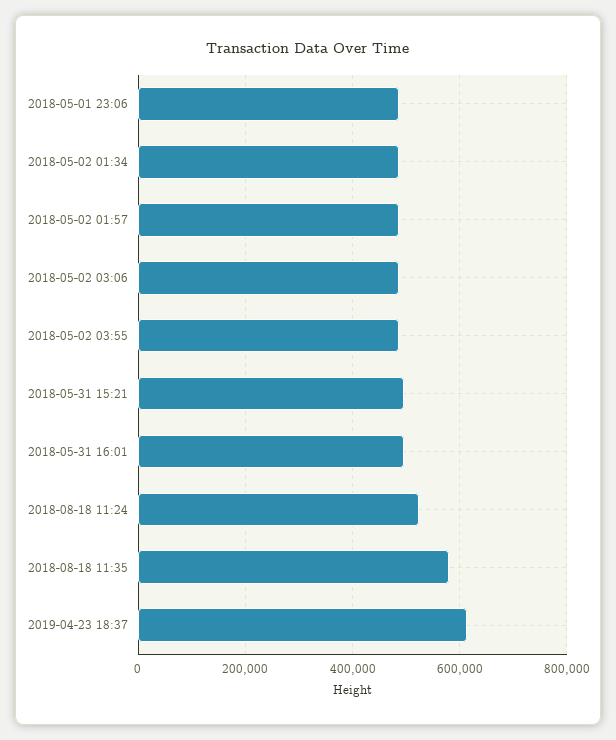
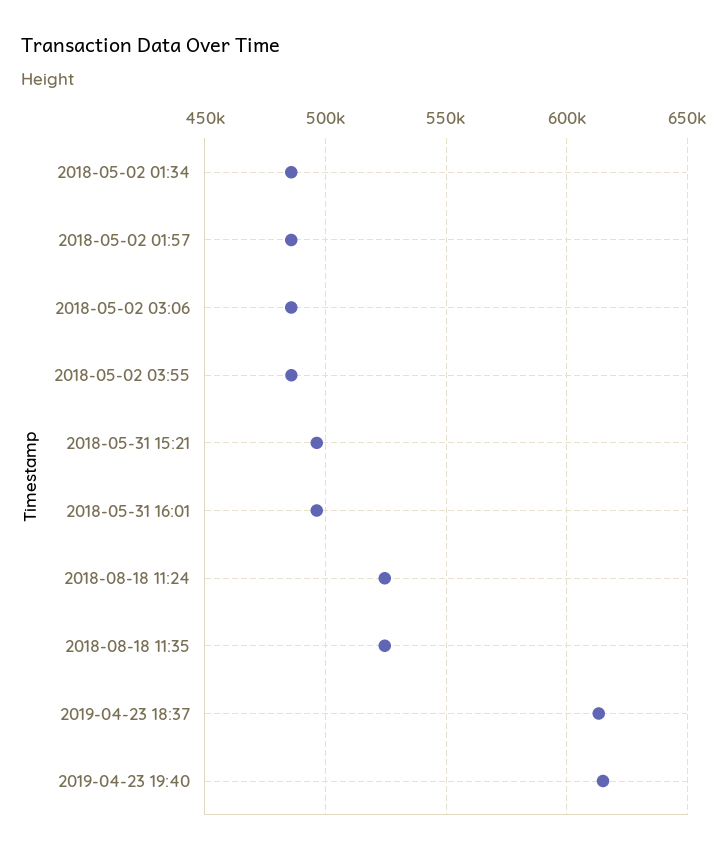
2018-05-01 23:06: 480000 -> none
2018-08-18 11:35: 580000 -> 525000
2019-04-23 19:40: none -> 615000

